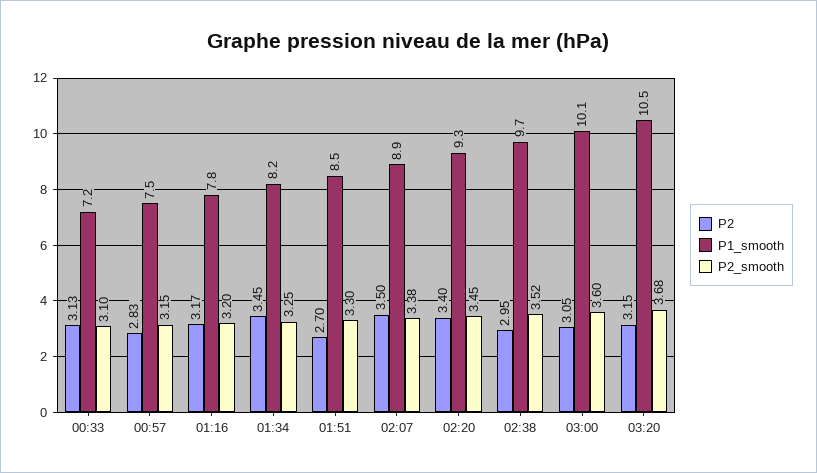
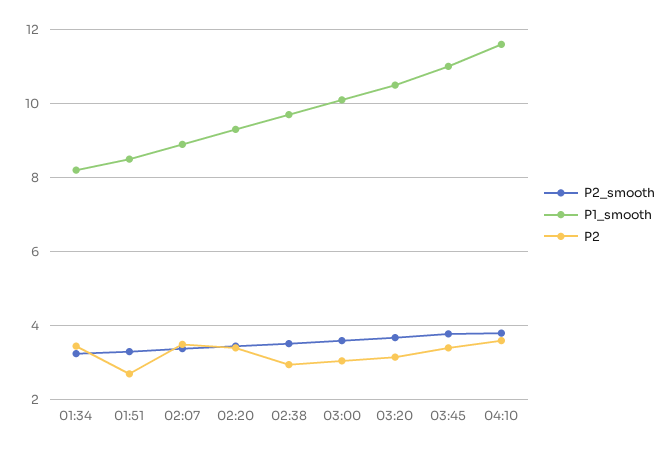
P2, 00:33: 3.13 -> none
P1_smooth, 00:33: 7.2 -> none
P2_smooth, 00:33: 3.1 -> none
P2, 00:57: 2.83 -> none
P1_smooth, 00:57: 7.5 -> none
P2_smooth, 00:57: 3.15 -> none
P2, 01:16: 3.17 -> none
P1_smooth, 01:16: 7.8 -> none
P2_smooth, 01:16: 3.2 -> none
P2_smooth, 03:45: none -> 3.8
P1_smooth, 03:45: none -> 11
P2, 03:45: none -> 3.4
P2_smooth, 04:10: none -> 3.8
P1_smooth, 04:10: none -> 11.6
P2, 04:10: none -> 3.6

